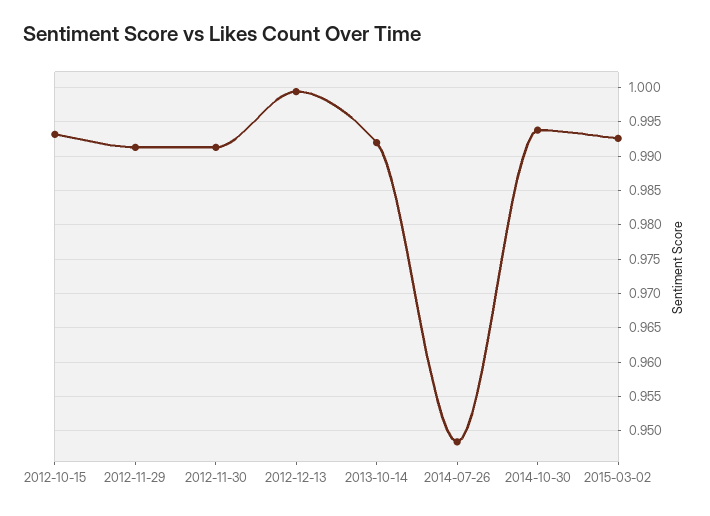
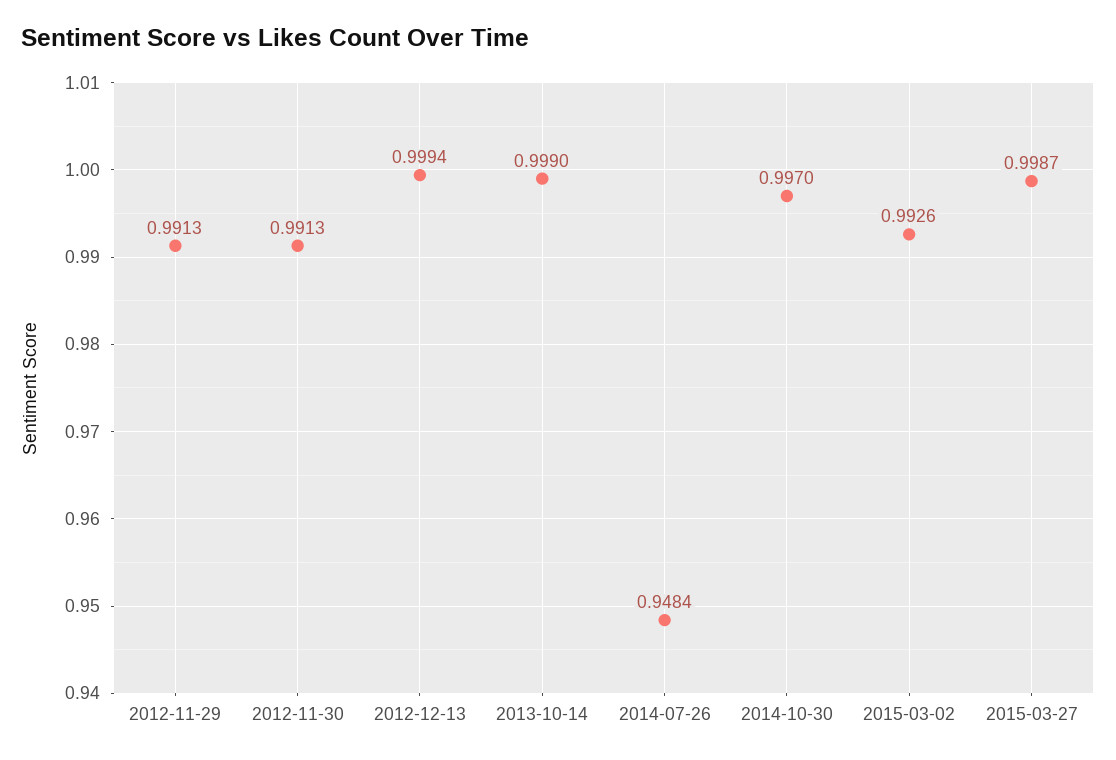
2012-10-15: 0.993 -> none
2013-10-14: 0.992 -> 0.999
2014-10-30: 0.994 -> 0.997
2015-03-27: none -> 0.9987

